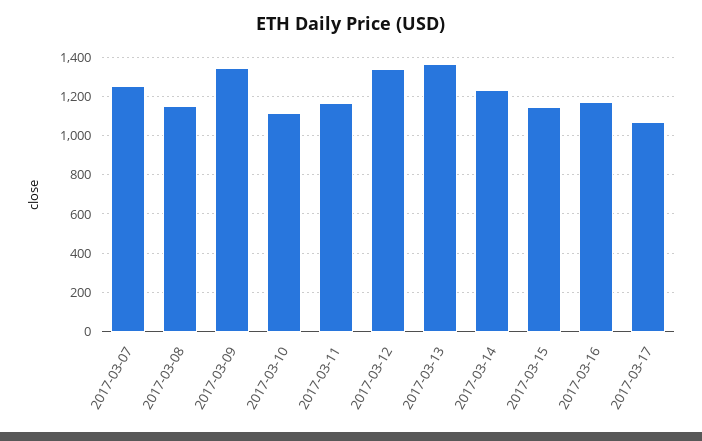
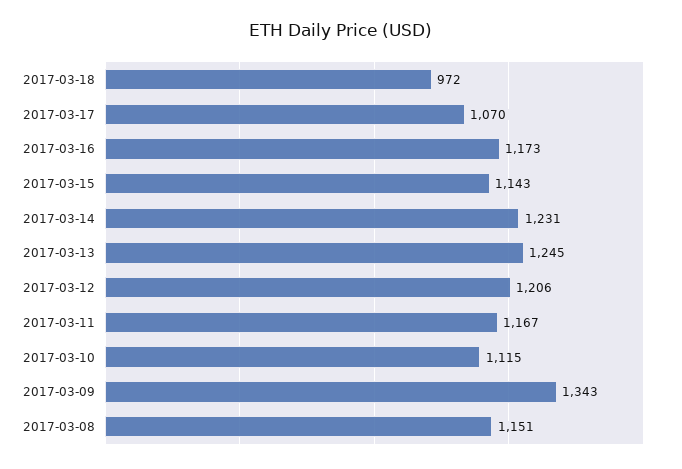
2017-03-07: 1250 -> none
2017-03-12: 1350 -> 1206
2017-03-13: 1350 -> 1245
2017-03-18: none -> 972

